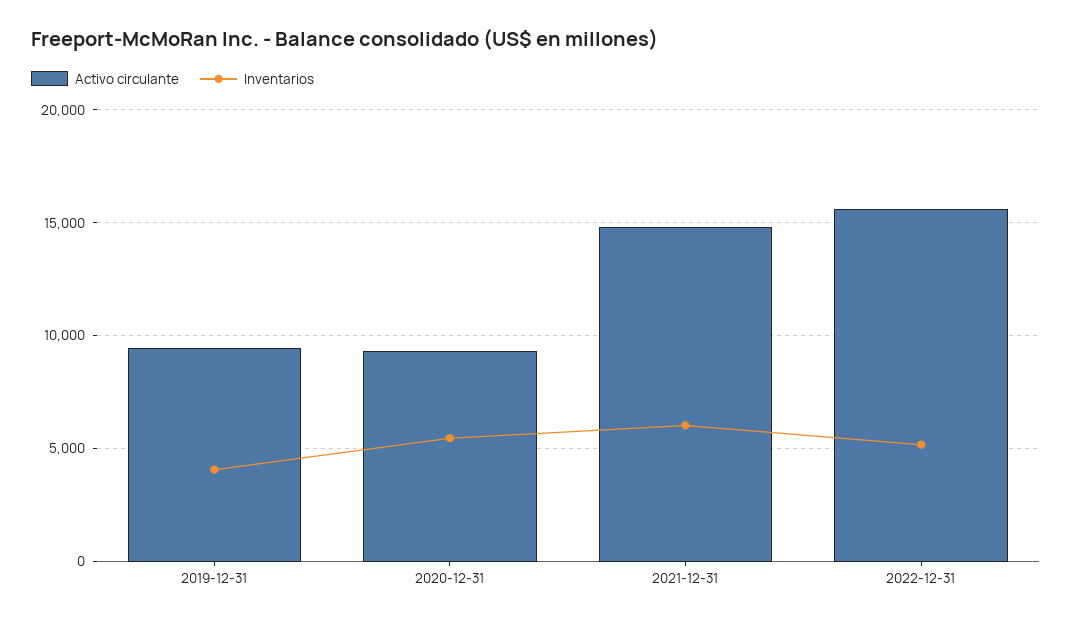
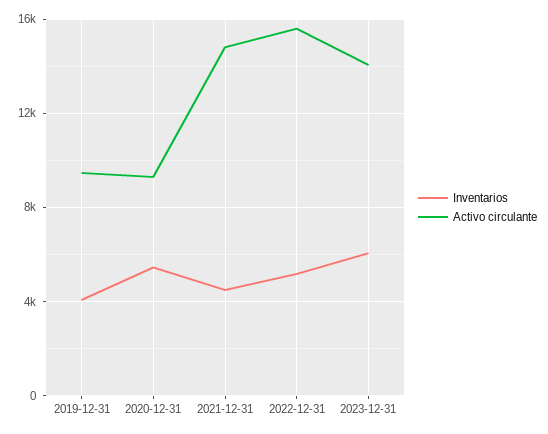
Inventarios, 2021-12-31: 6000 -> 4500
Inventarios, 2023-12-31: none -> 6000
Activo circulante, 2023-12-31: none -> 14000

